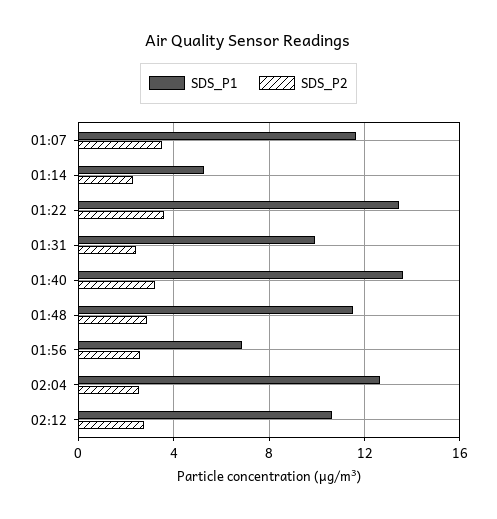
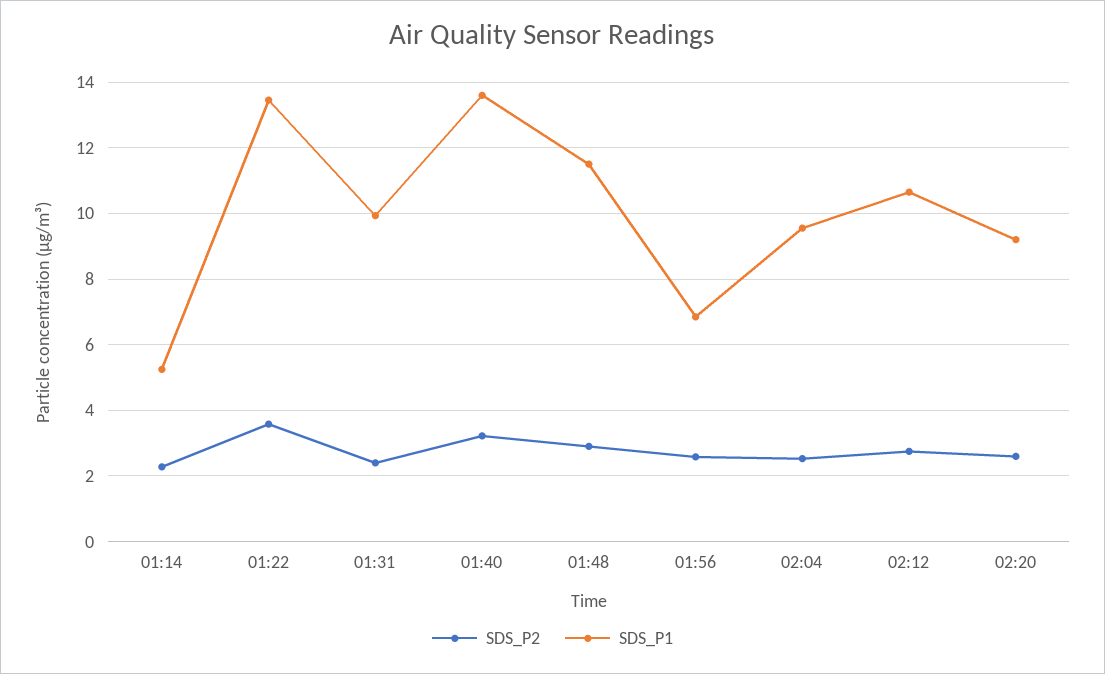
SDS_P1, 01:07: 11.5 -> none
SDS_P2, 01:07: 3.5 -> none
SDS_P1, 02:04: 12.5 -> 9.6
SDS_P2, 02:20: none -> 2.6
SDS_P1, 02:20: none -> 9.2

